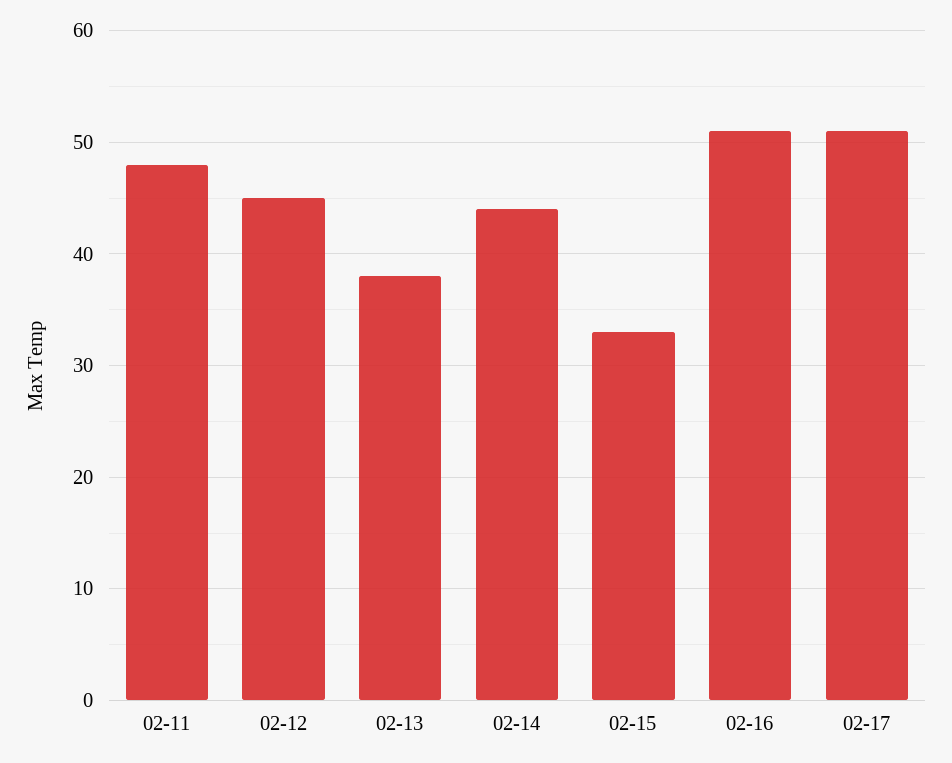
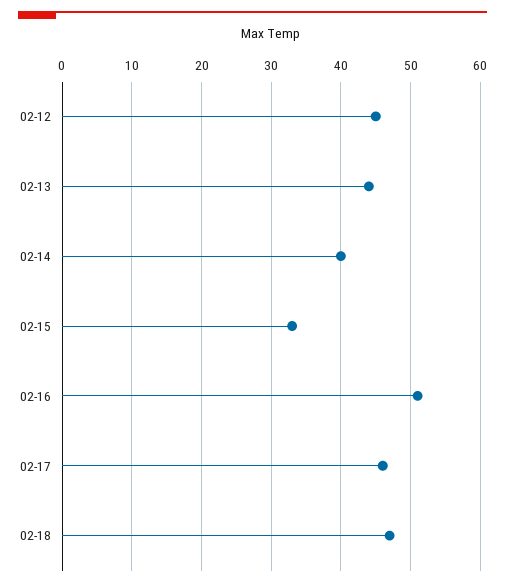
02-11: 48 -> none
02-13: 38 -> 44
02-14: 44 -> 40
02-17: 51 -> 46
02-18: none -> 47

